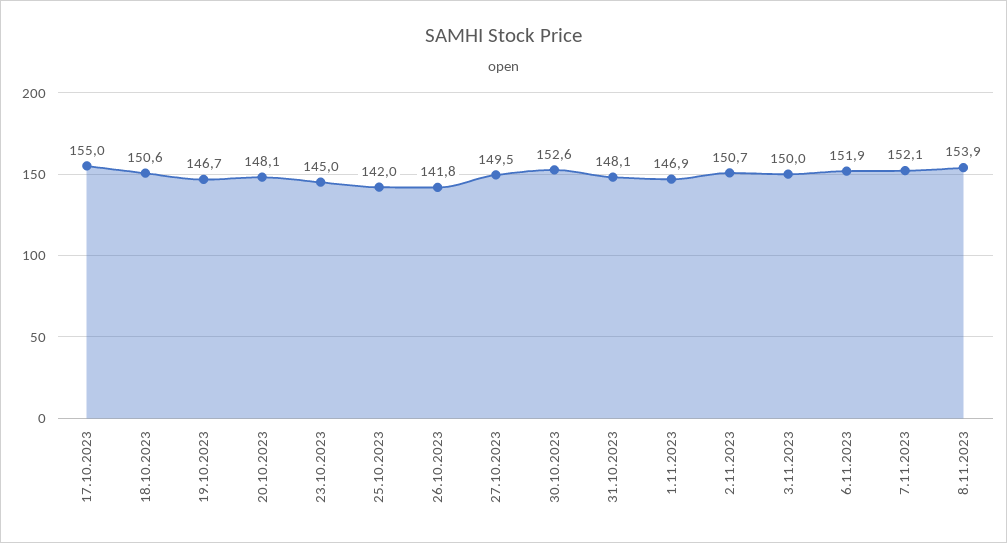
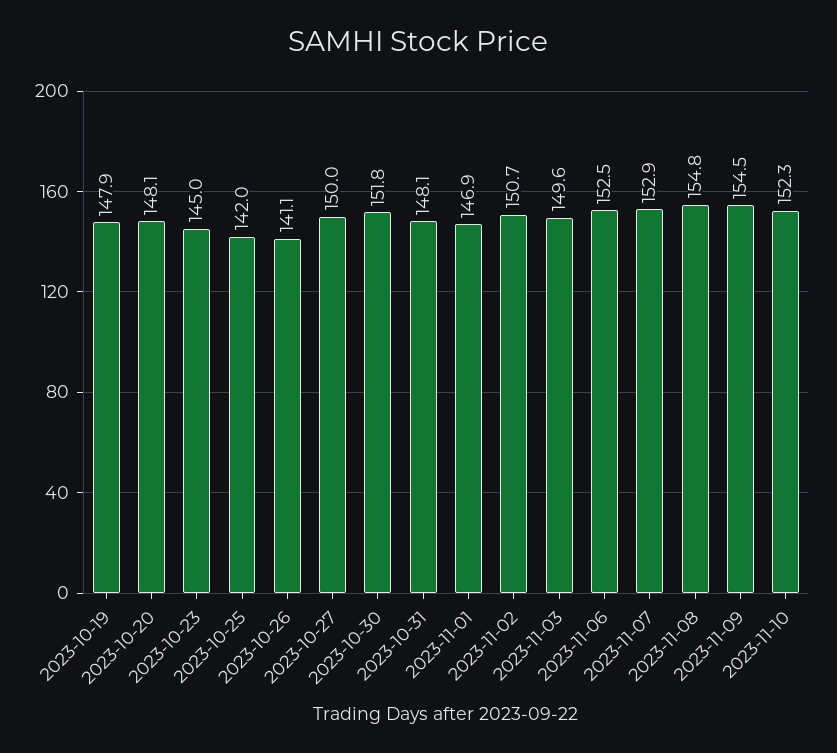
17.10.2023: 155 -> none
18.10.2023: 150.6 -> none
19.10.2023: 146.7 -> 147.9
26.10.2023: 141.8 -> 141.1
27.10.2023: 149.5 -> 150
30.10.2023: 152.6 -> 151.8
3.11.2023: 150 -> 149.6
6.11.2023: 151.9 -> 152.5
7.11.2023: 152.1 -> 152.9
8.11.2023: 153.9 -> 154.8
2023-11-09: none -> 154.5
2023-11-10: none -> 152.3

